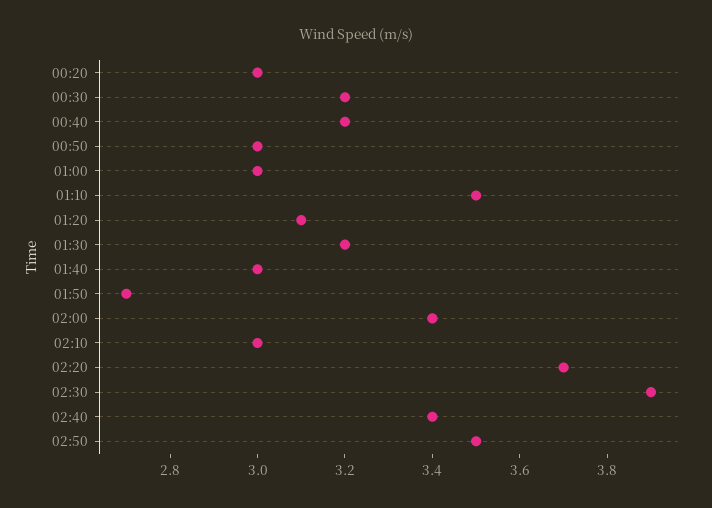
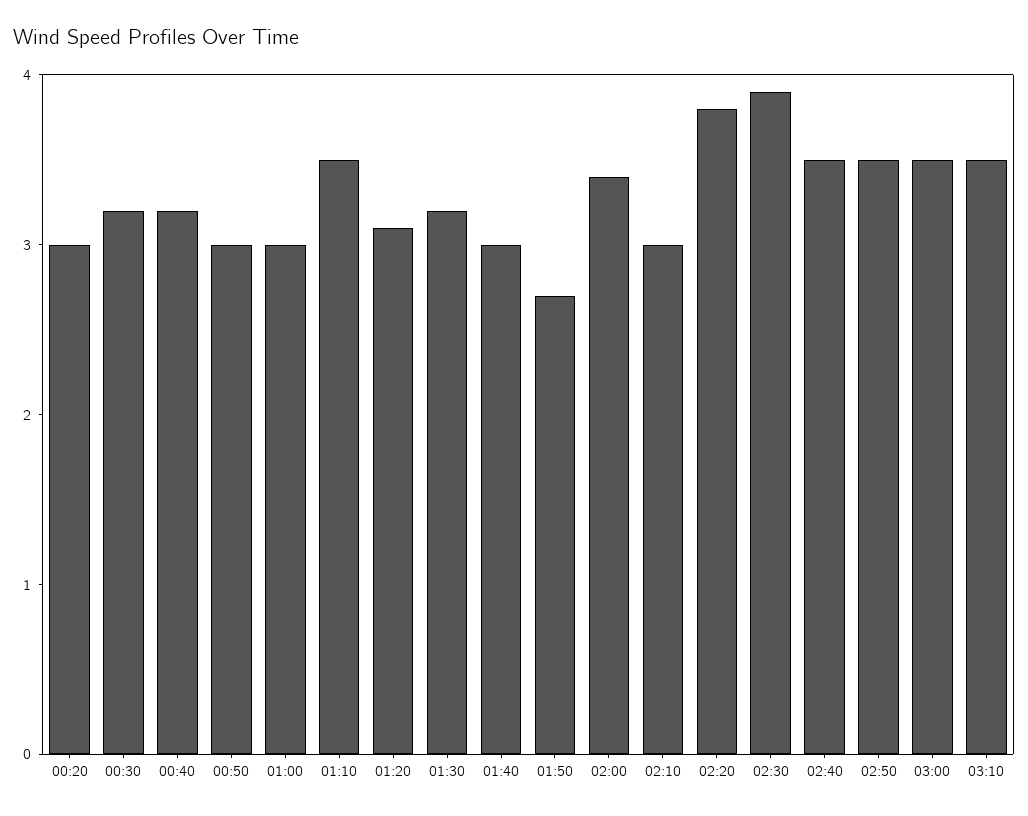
02:20: 3.7 -> 3.8
02:40: 3.4 -> 3.5
03:00: none -> 3.5
03:10: none -> 3.5

